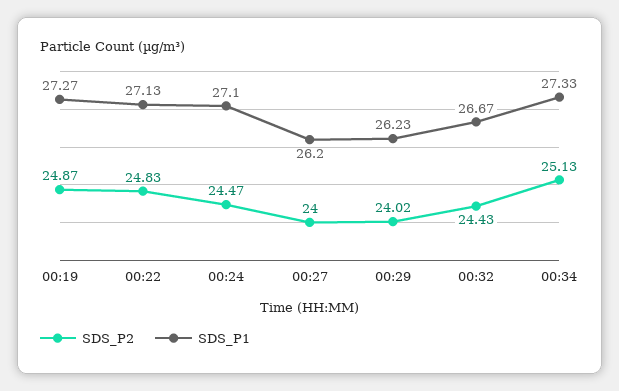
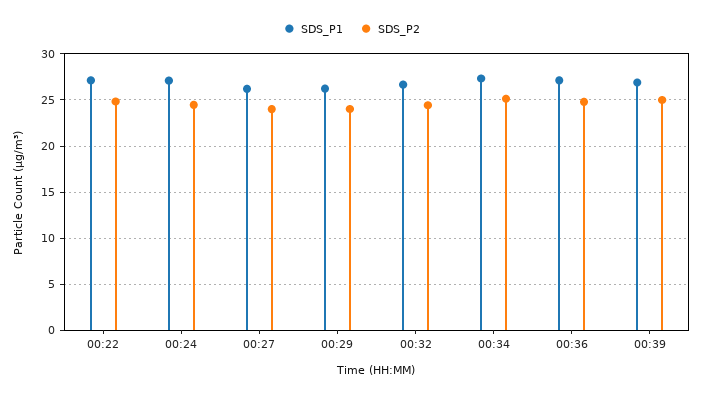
SDS_P2, 00:19: 24.87 -> none
SDS_P1, 00:19: 27.27 -> none
SDS_P1, 00:36: none -> 27
SDS_P2, 00:36: none -> 25
SDS_P1, 00:39: none -> 27
SDS_P2, 00:39: none -> 25

